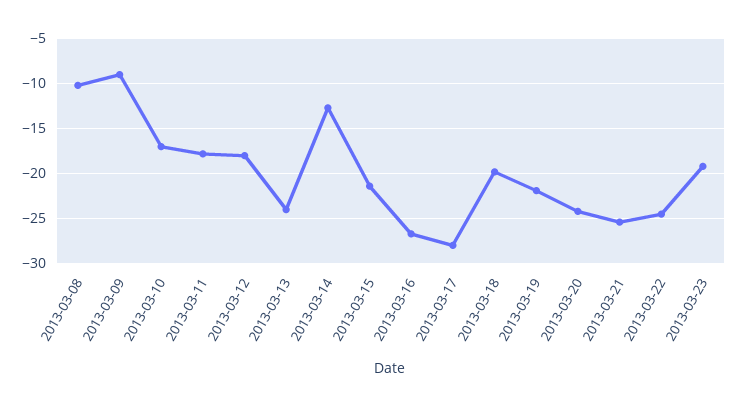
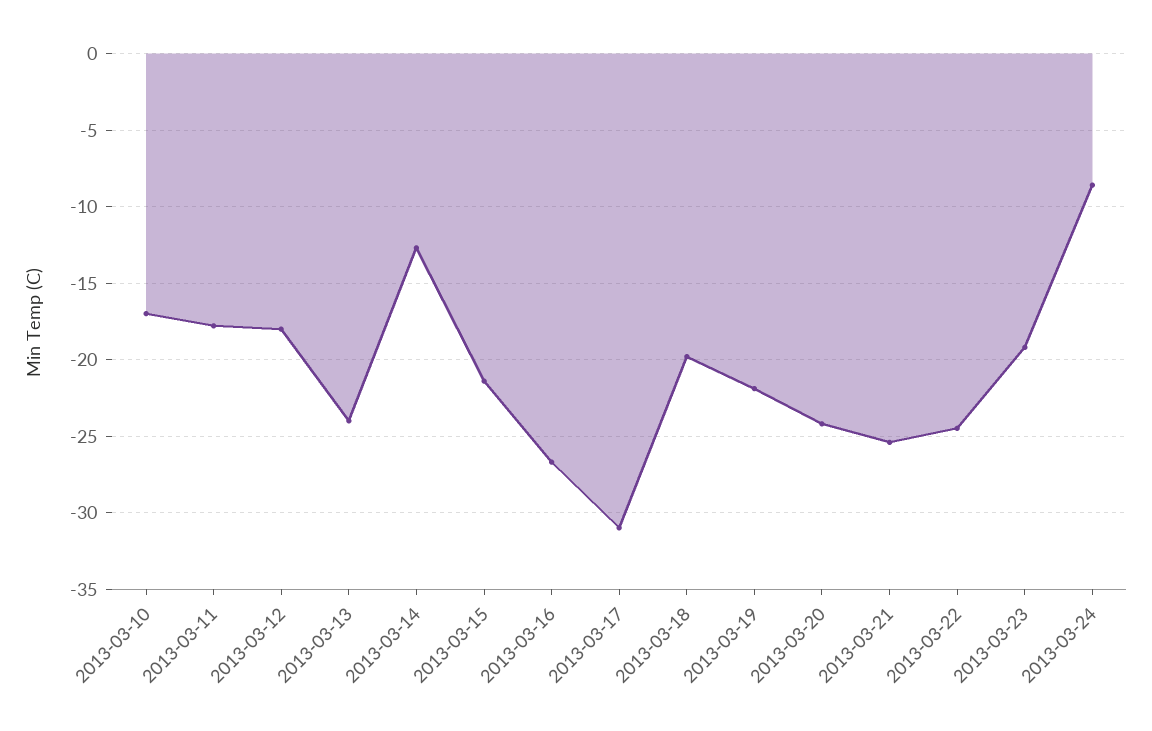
2013-03-08: -10 -> none
2013-03-09: -9 -> none
2013-03-17: -28 -> -31
2013-03-24: none -> -8.5

